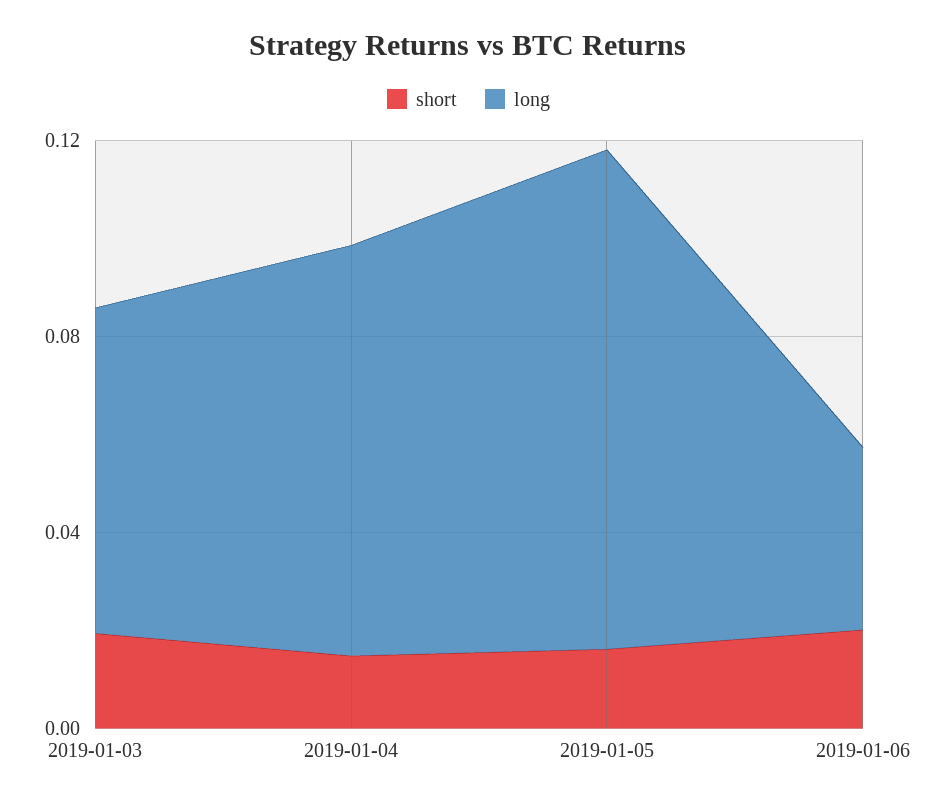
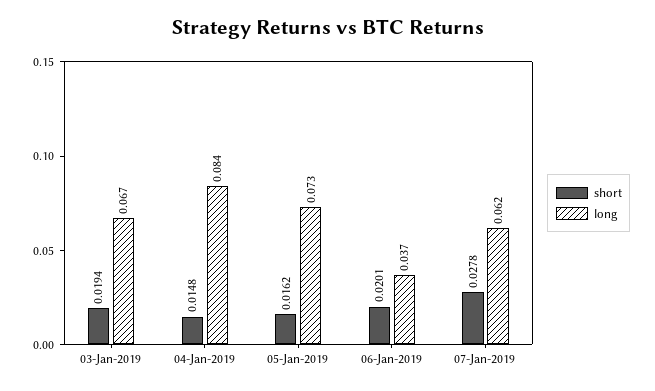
long, 2019-01-05: 0.1 -> 0.073
short, 07-Jan-2019: none -> 0.0278
long, 07-Jan-2019: none -> 0.062

